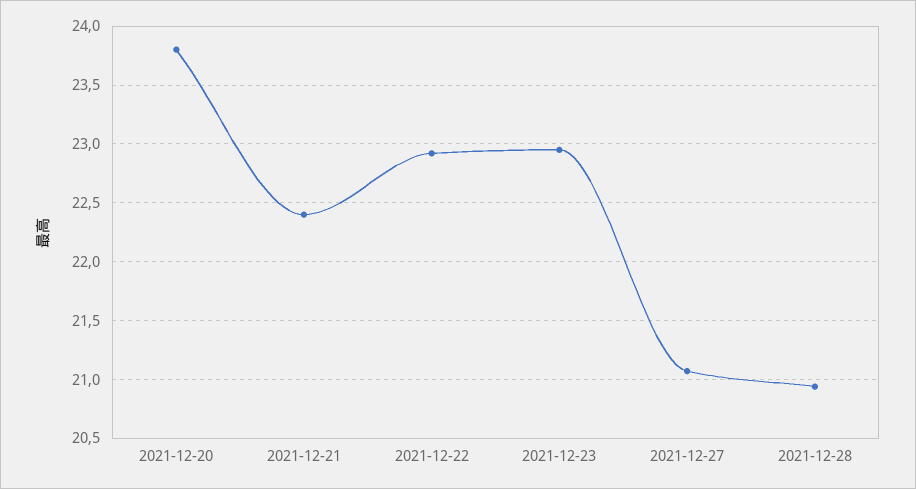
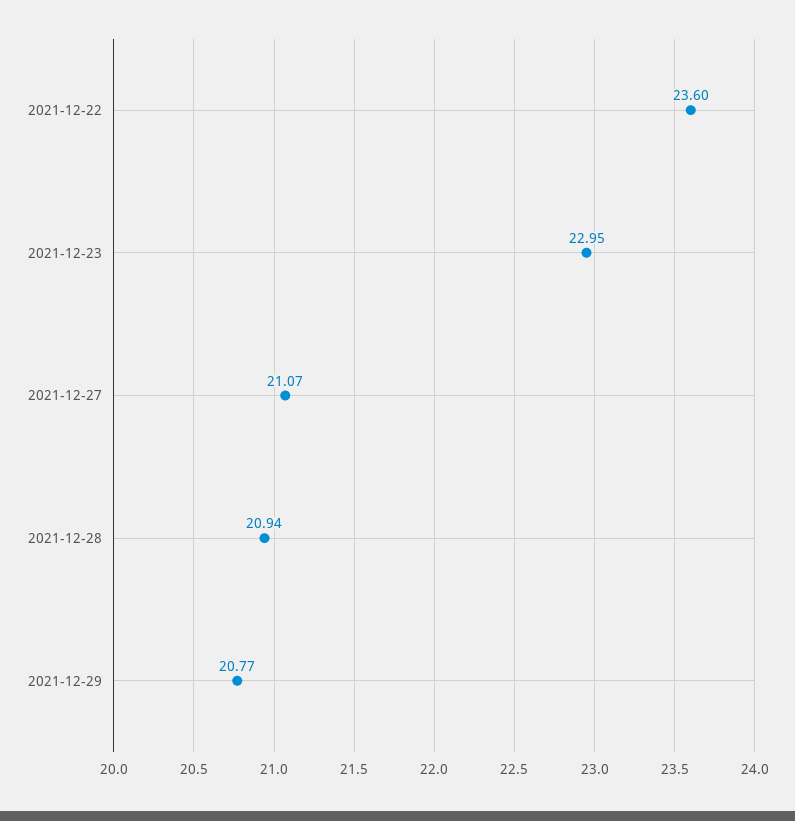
2021-12-20: 23.8 -> none
2021-12-21: 22.4 -> none
2021-12-22: 22.9 -> 23.6
2021-12-29: none -> 20.77

